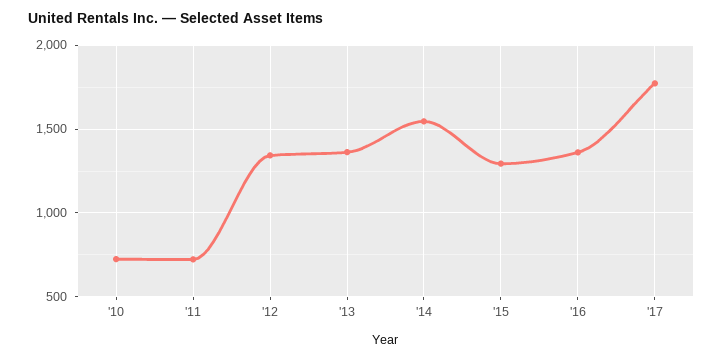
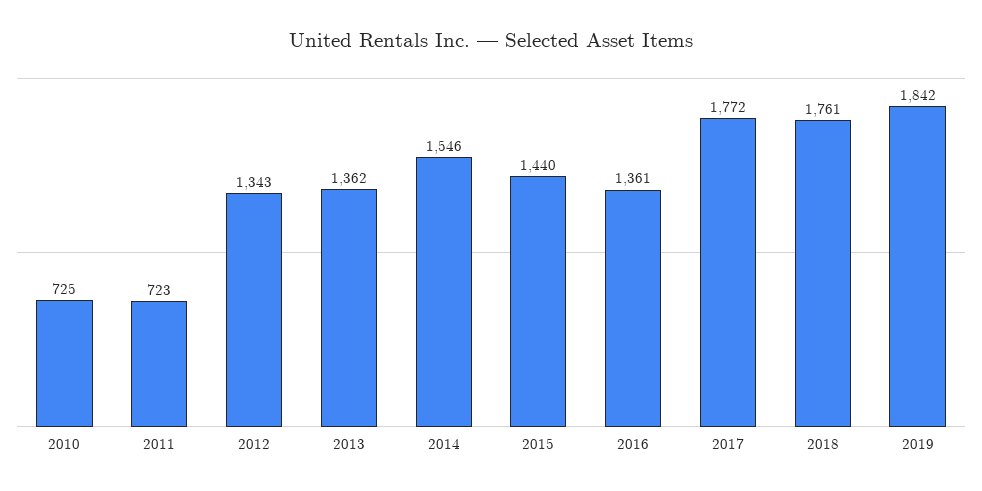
'15: 1300 -> 1440
2018: none -> 1761
2019: none -> 1842

